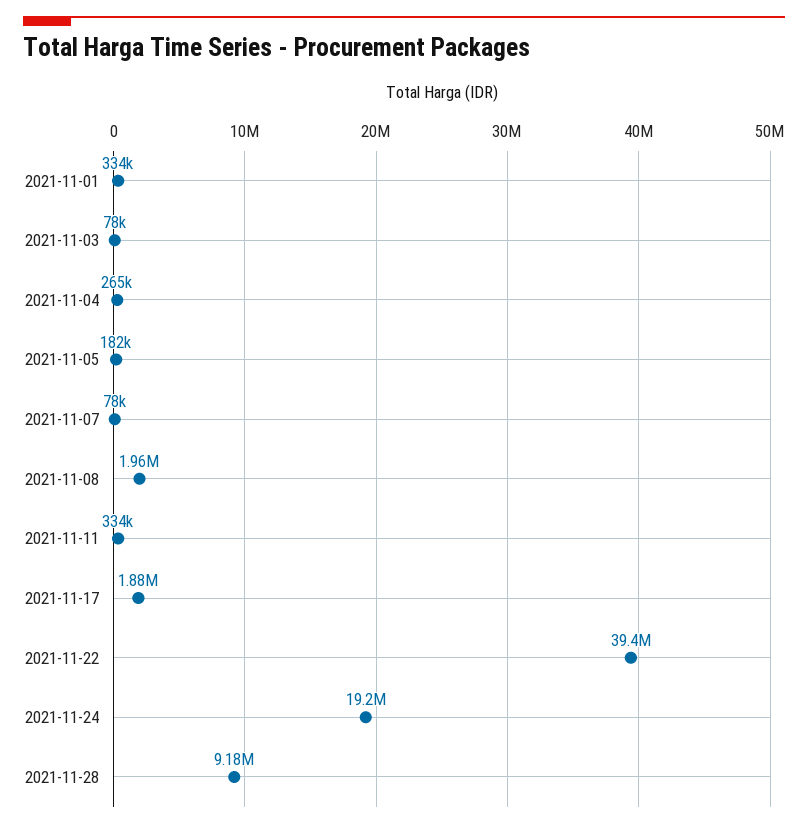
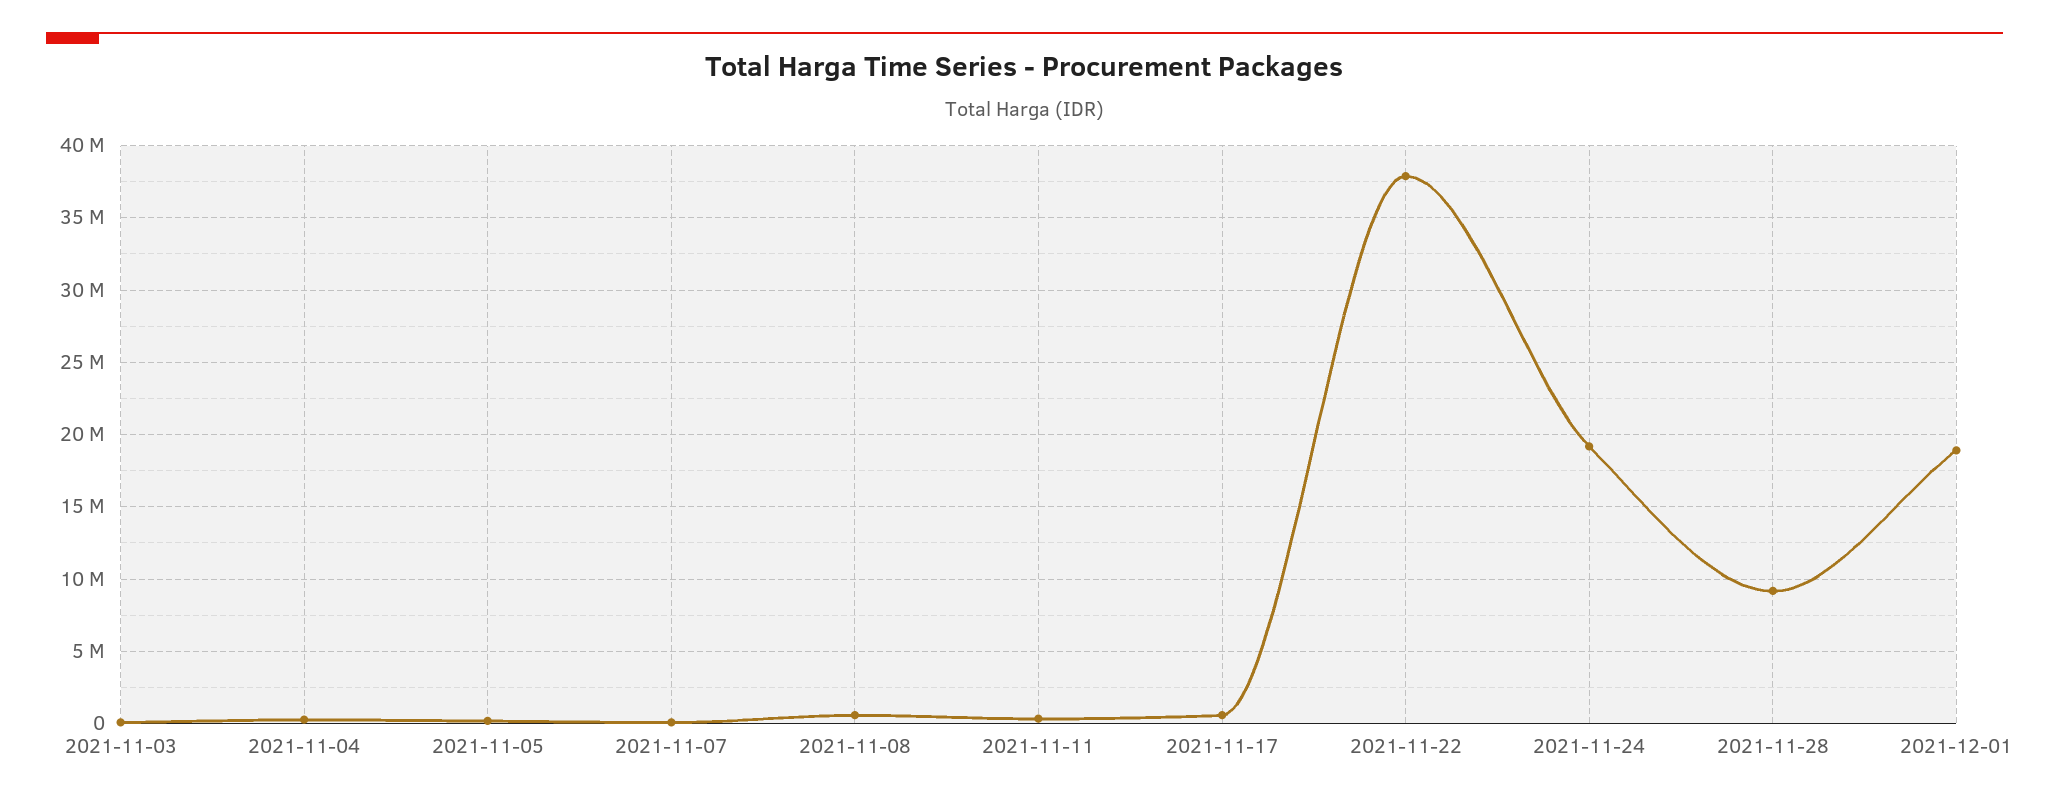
2021-11-01: 334000 -> none
2021-11-08: 1960000 -> 500000
2021-11-17: 1880000 -> 500000
2021-11-22: 39400000 -> 38000000
2021-12-01: none -> 19000000

